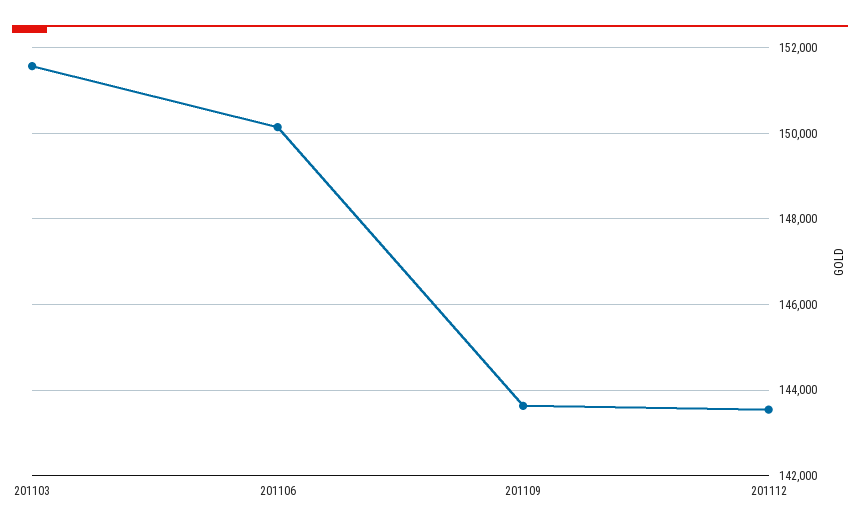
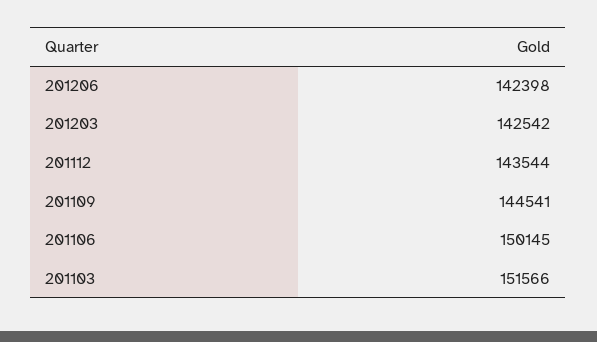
201109: 143600 -> 144541
201206: none -> 142398
201203: none -> 142542

